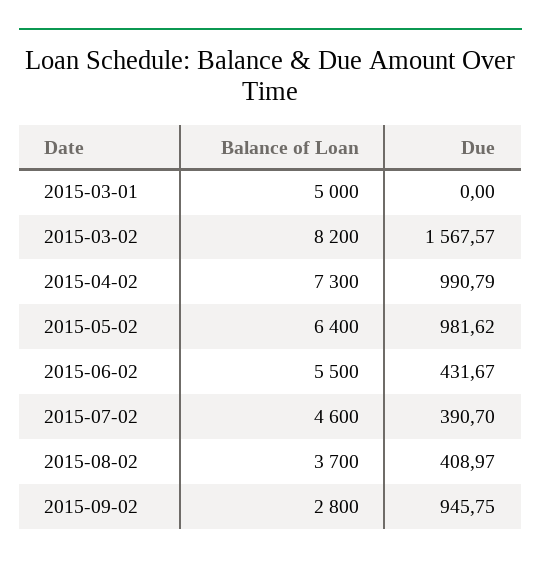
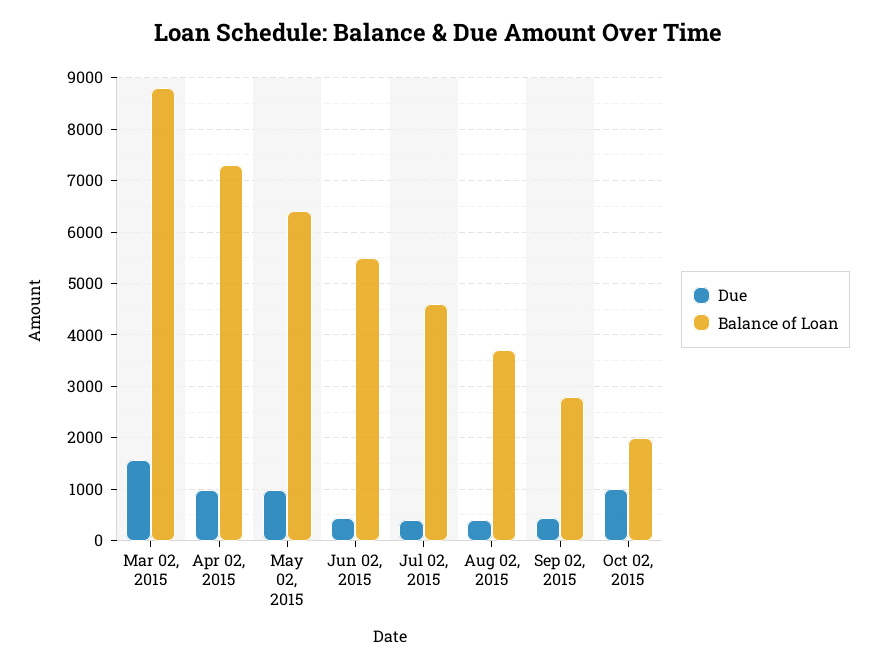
Balance of Loan, 2015-03-01: 5000 -> none
Due, 2015-03-01: 0 -> none
Balance of Loan, 2015-03-02: 8200 -> 8800
Due, 2015-09-02: 945.75 -> 400
Due, Oct 02, 2015: none -> 1000
Balance of Loan, Oct 02, 2015: none -> 2000

